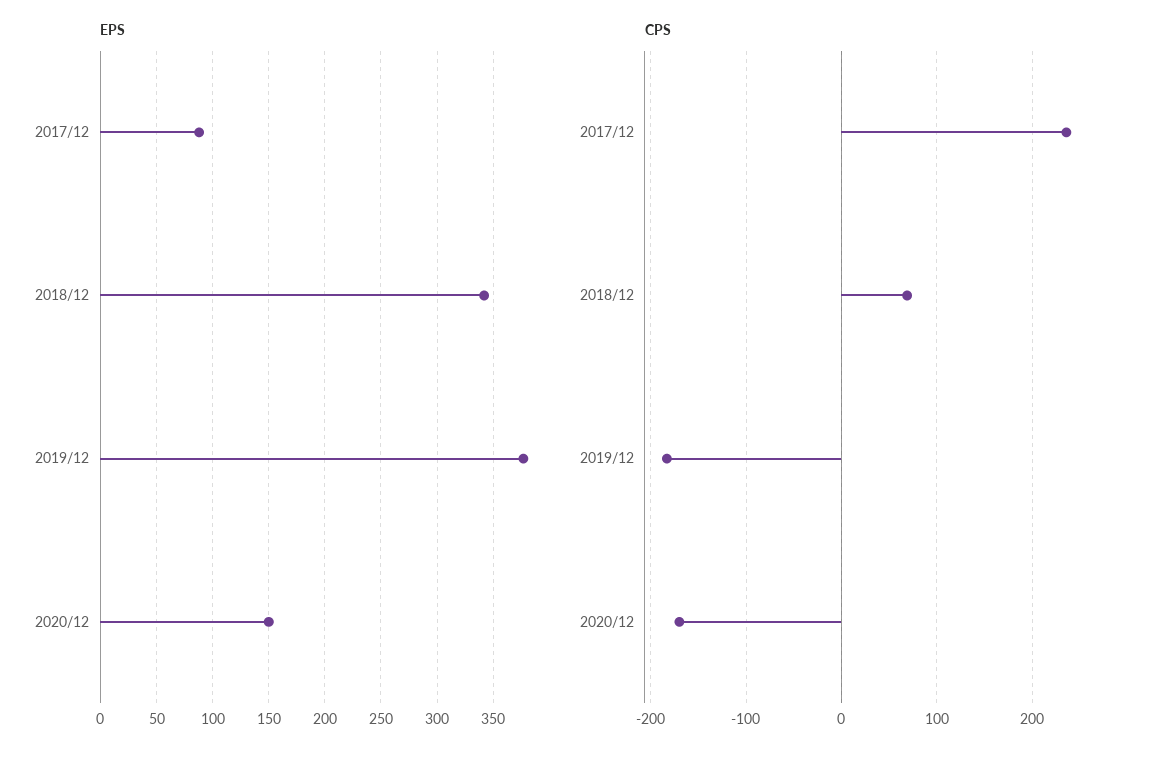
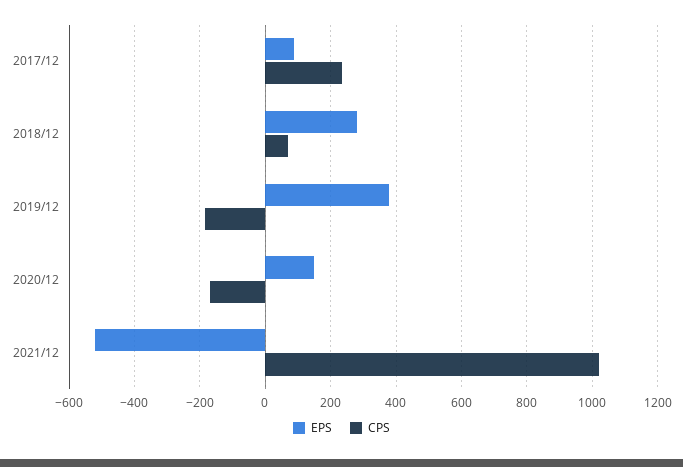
EPS, 2018/12: 340 -> 280
EPS, 2021/12: none -> -520
CPS, 2021/12: none -> 1020

